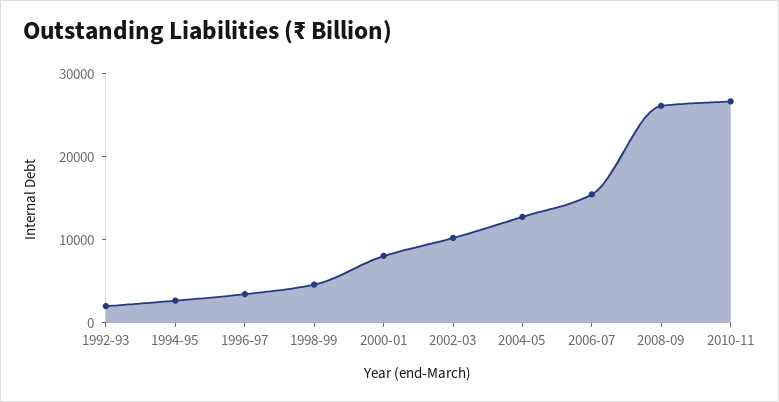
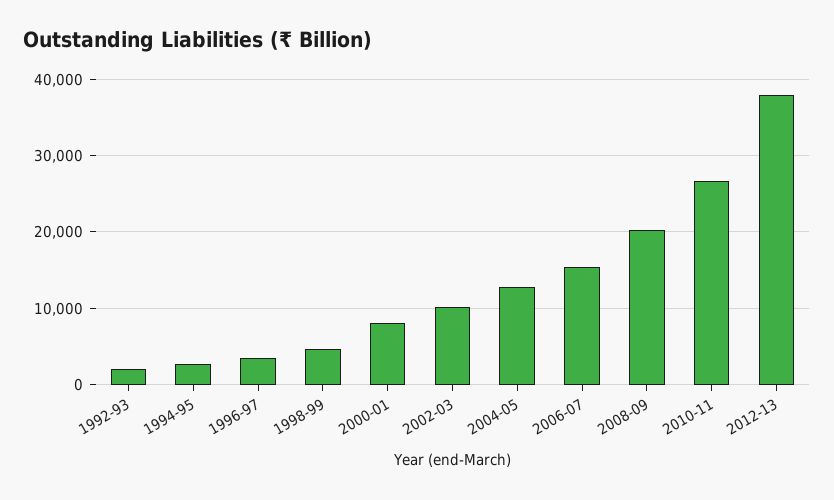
2008-09: 26000 -> 20000
2012-13: none -> 38000

